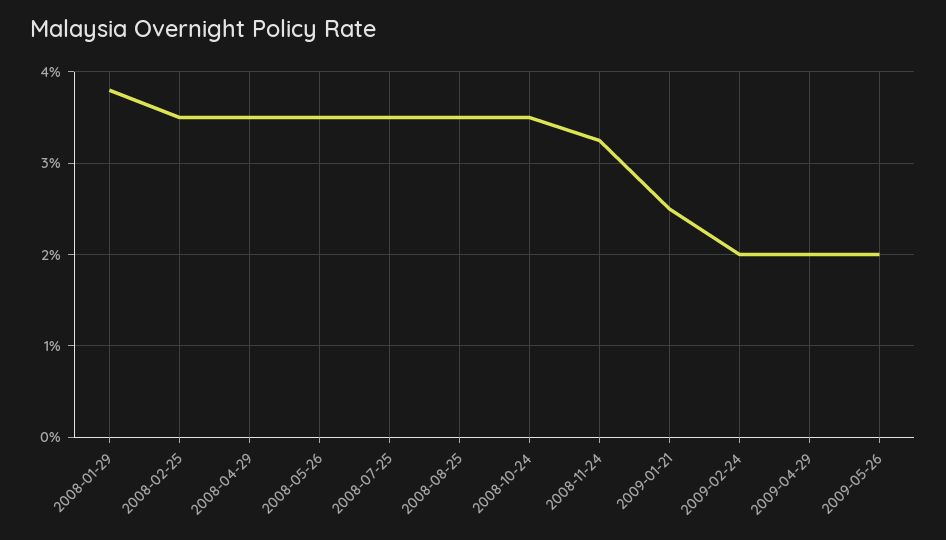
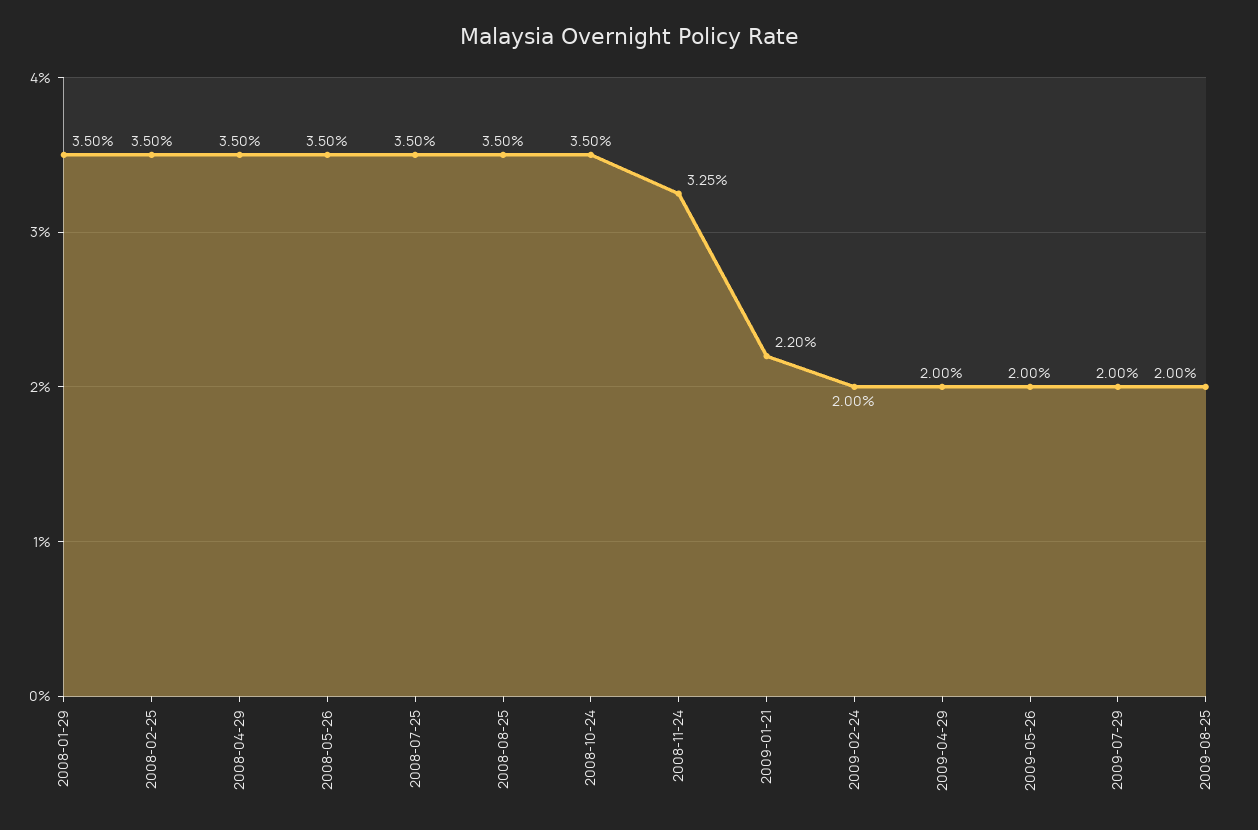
2008-01-29: 3.8 -> 3.5
2009-01-21: 2.5 -> 2.2
2009-07-29: none -> 2
2009-08-25: none -> 2

